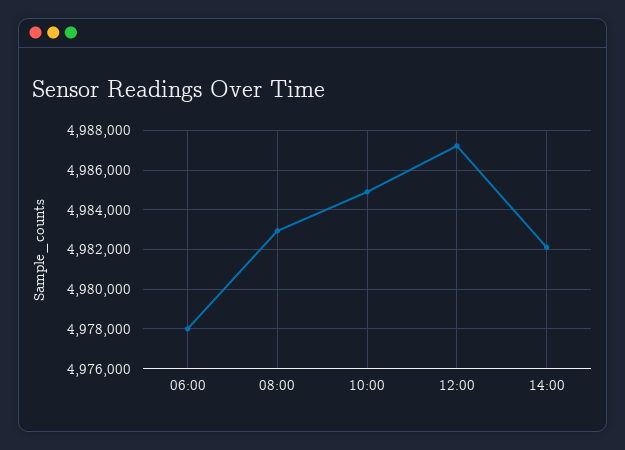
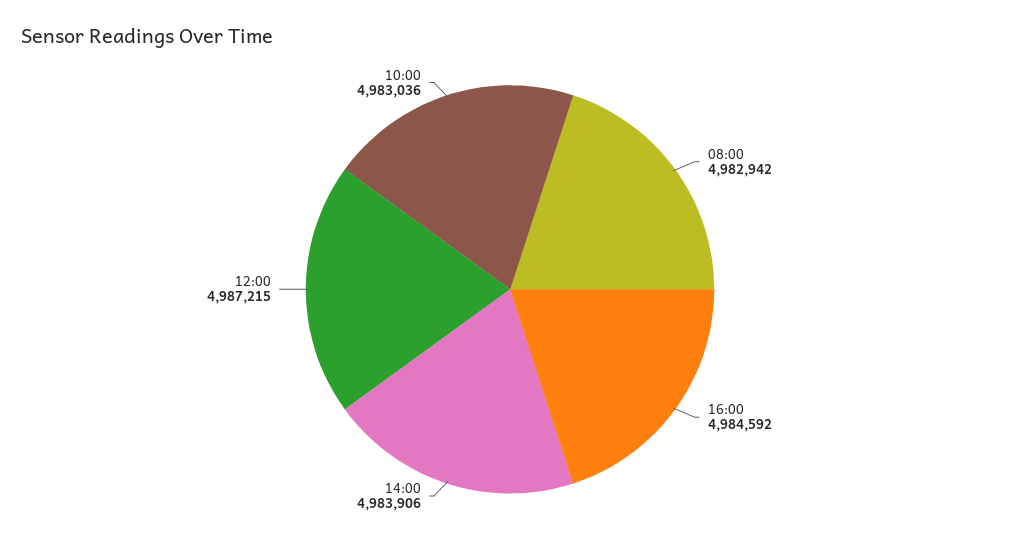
06:00: 4978000 -> none
10:00: 4985000 -> 4983036
14:00: 4982000 -> 4983906
16:00: none -> 4984592

